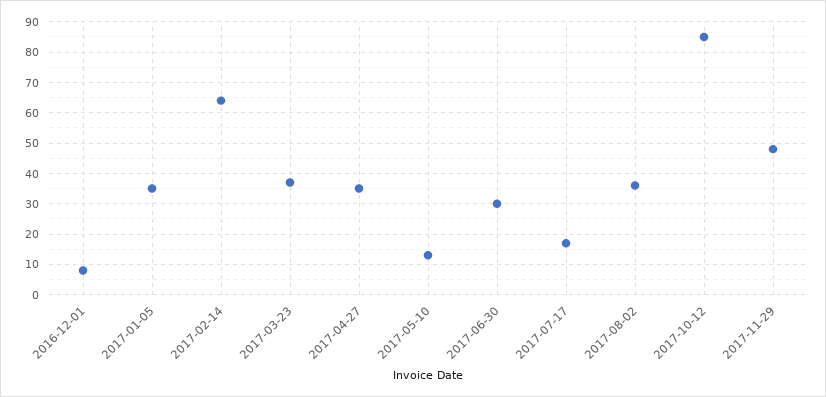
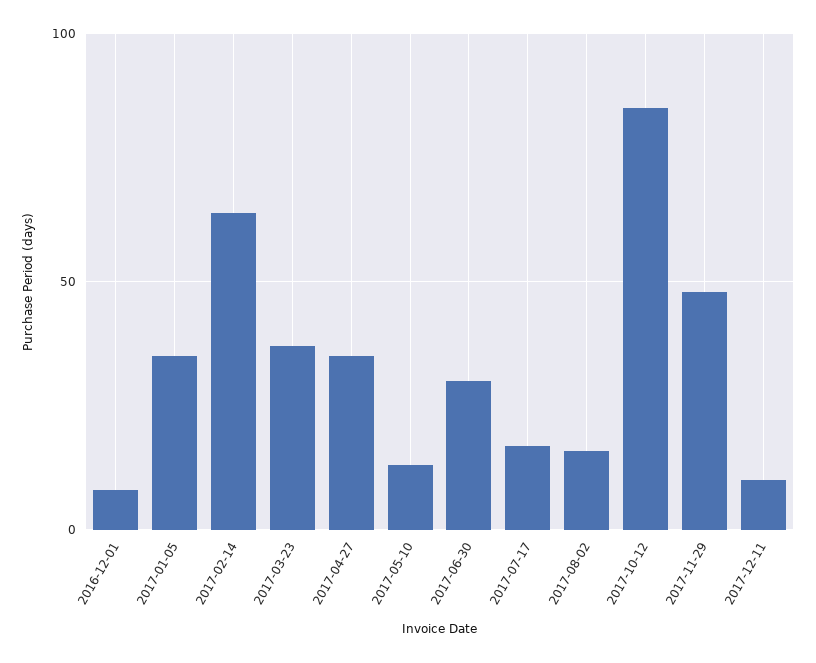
2017-08-02: 35 -> 15
2017-12-11: none -> 10

